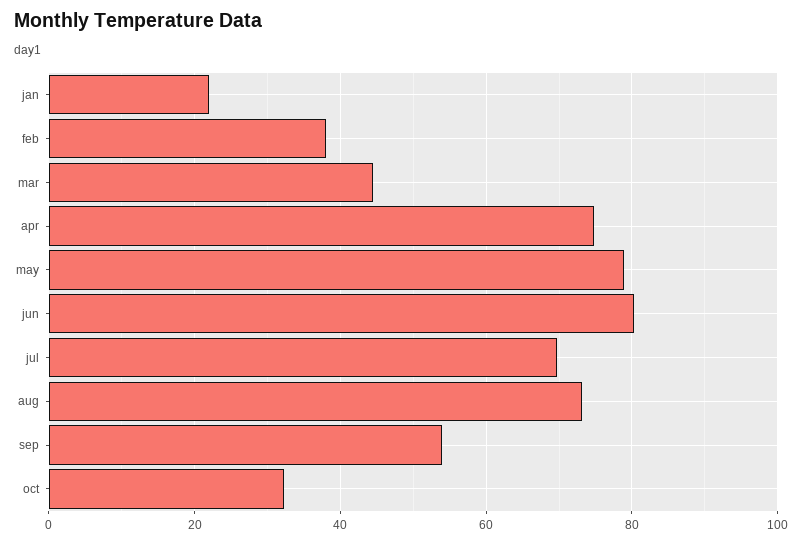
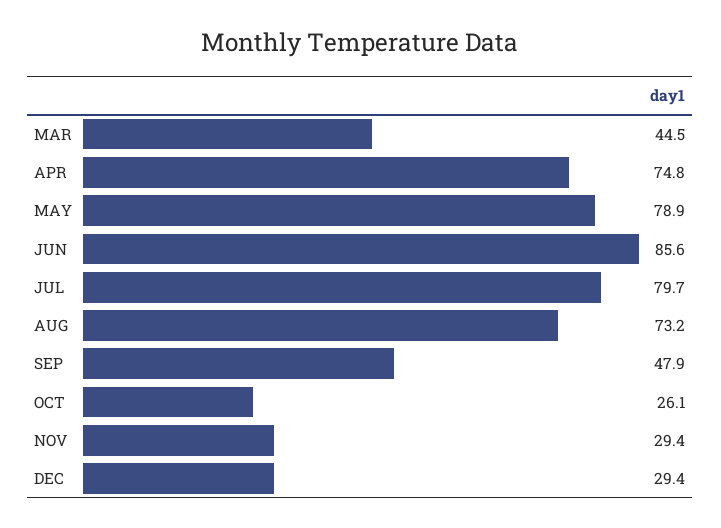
jan: 22 -> none
feb: 38 -> none
jun: 80 -> 85.6
jul: 70 -> 79.7
sep: 54 -> 47.9
oct: 32 -> 26.1
NOV: none -> 29.4
DEC: none -> 29.4

